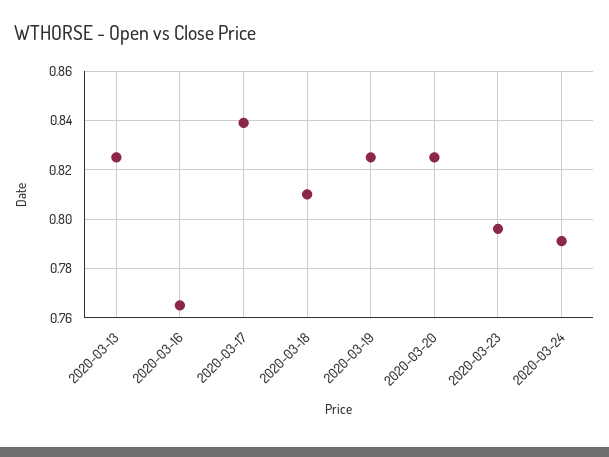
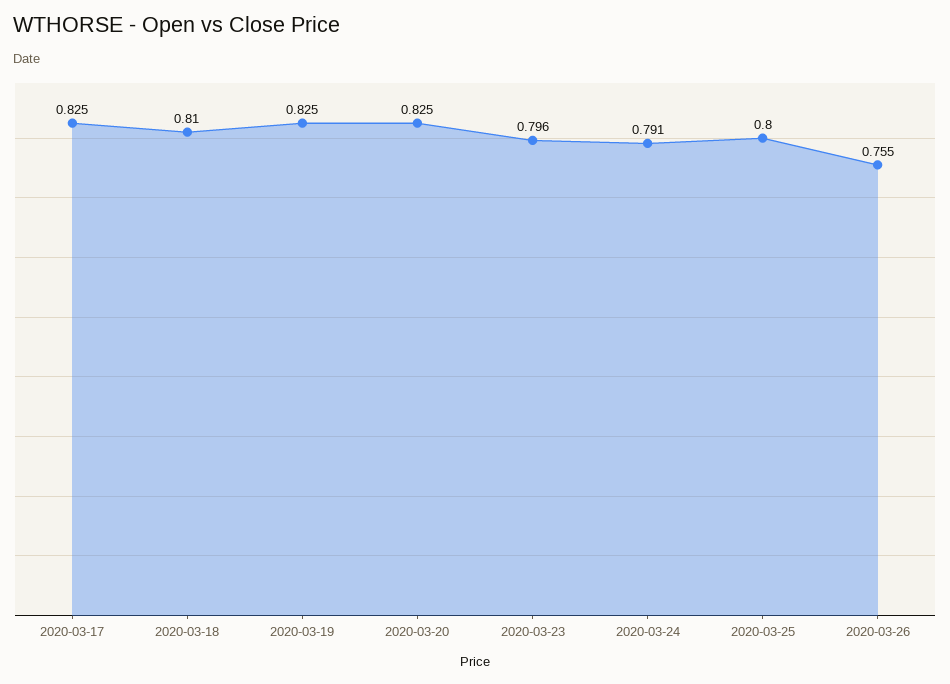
2020-03-13: 0.825 -> none
2020-03-16: 0.765 -> none
2020-03-17: 0.84 -> 0.825
2020-03-25: none -> 0.8
2020-03-26: none -> 0.755

